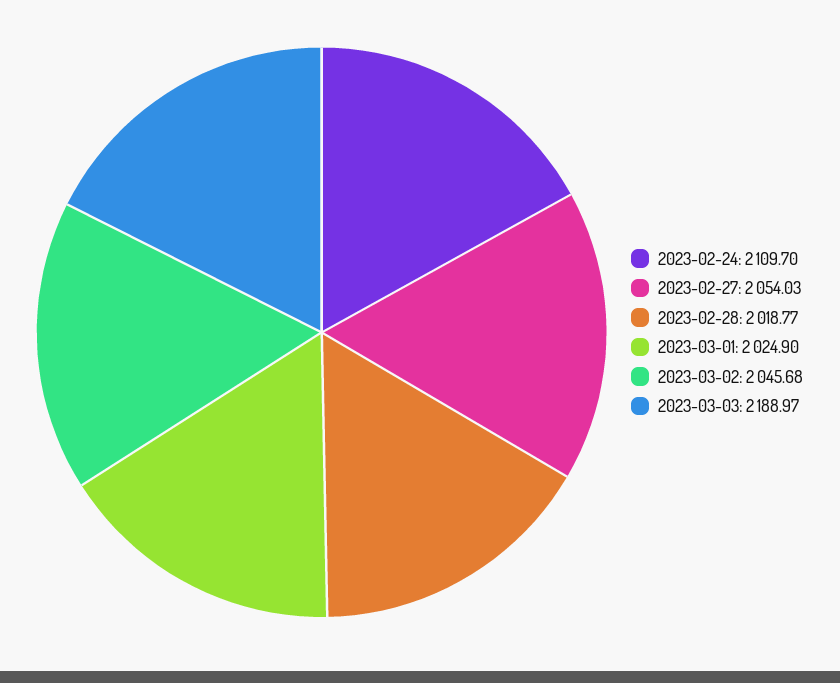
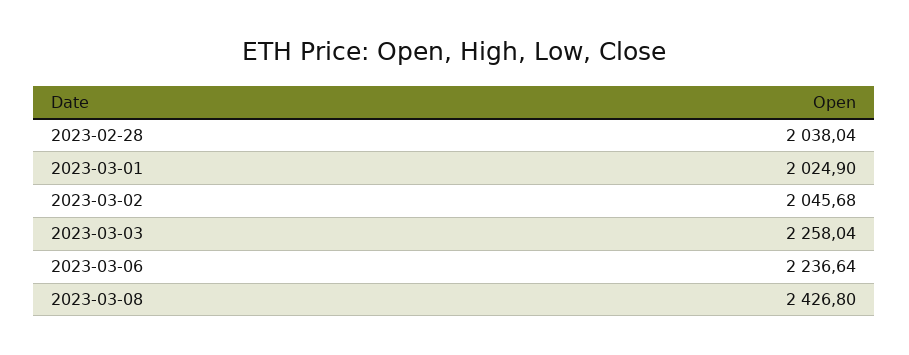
2023-02-24: 2109.7 -> none
2023-02-27: 2054.03 -> none
2023-02-28: 2018.77 -> 2038.04
2023-03-03: 2188.97 -> 2258.04
2023-03-06: none -> 2236.64
2023-03-08: none -> 2426.8

